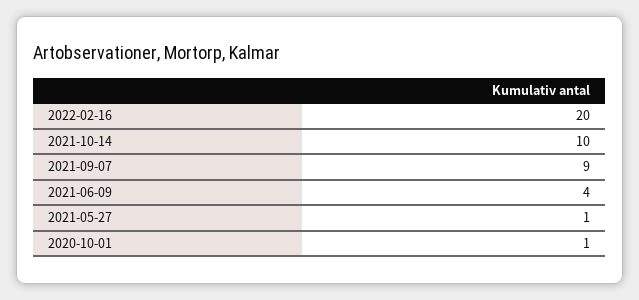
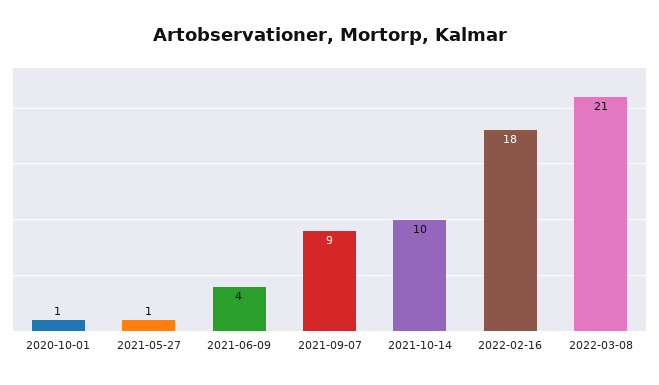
2022-02-16: 20 -> 18
2022-03-08: none -> 21

